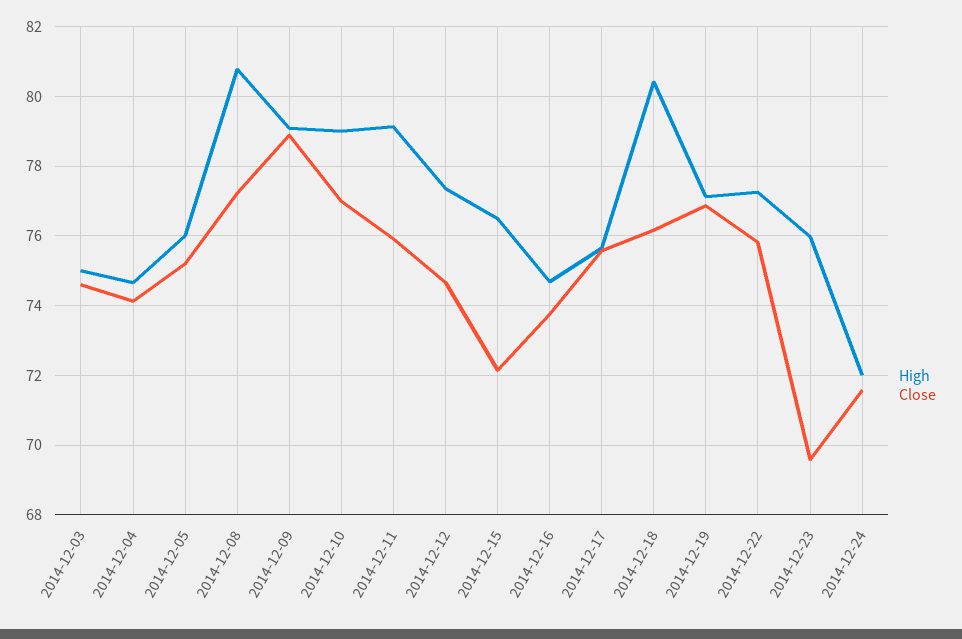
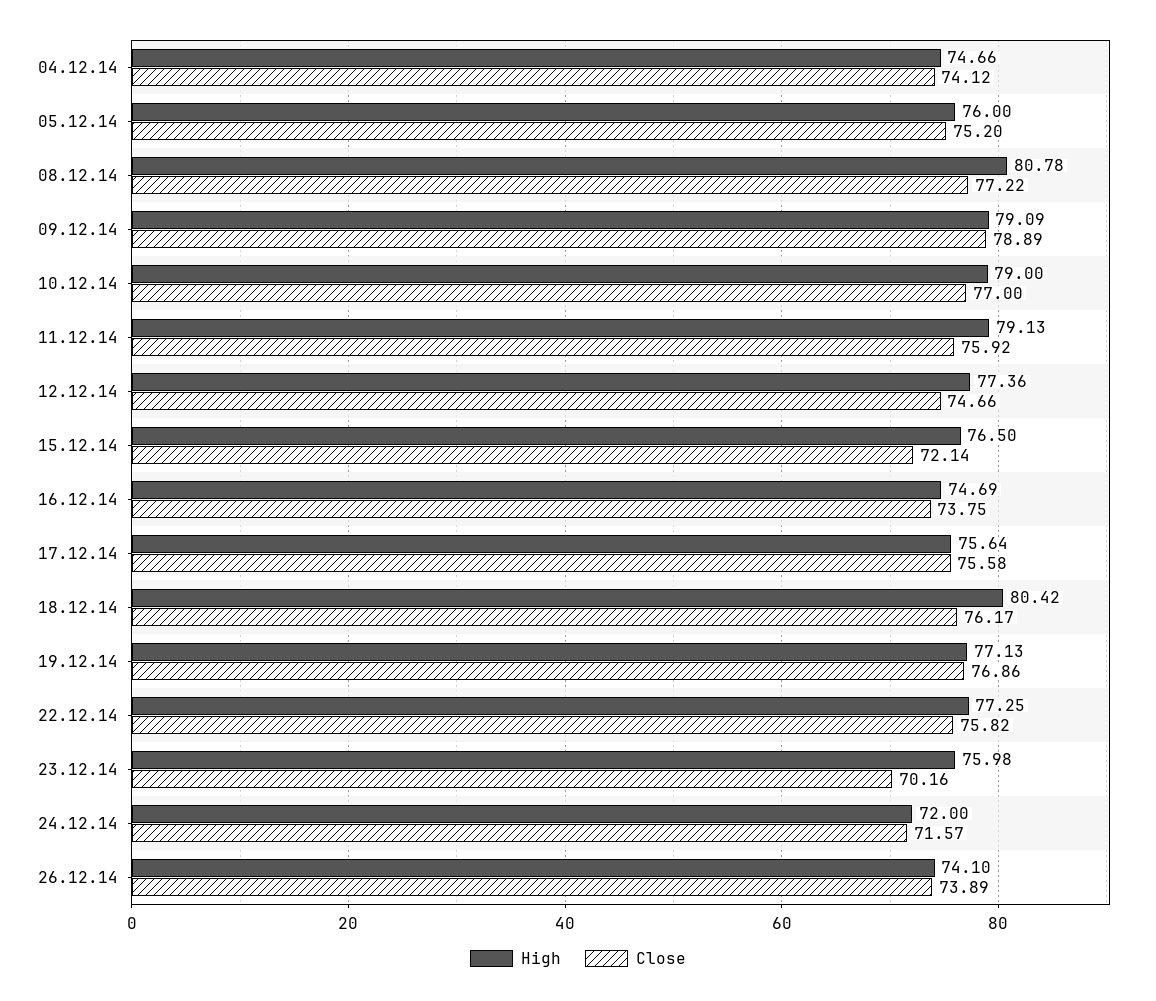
High, 2014-12-03: 75 -> none
Close, 2014-12-03: 74.6 -> none
Close, 2014-12-23: 69.6 -> 70.16
High, 26.12.14: none -> 74.1
Close, 26.12.14: none -> 73.89

